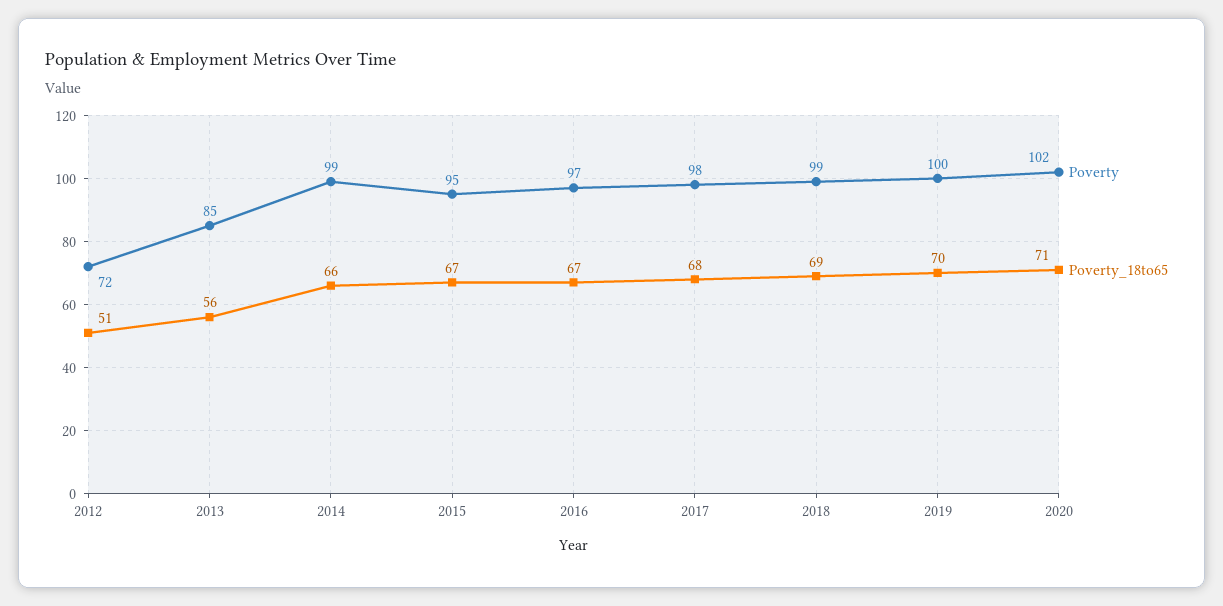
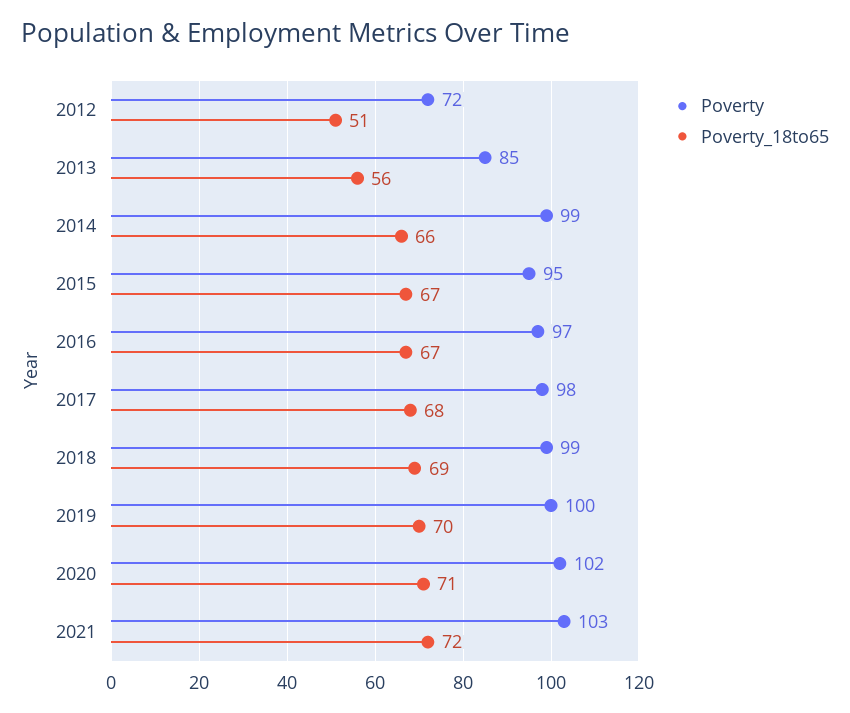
Poverty, 2021: none -> 103
Poverty_18to65, 2021: none -> 72

